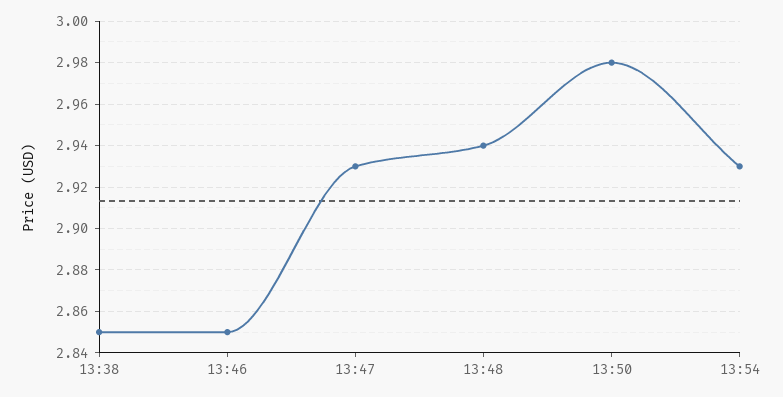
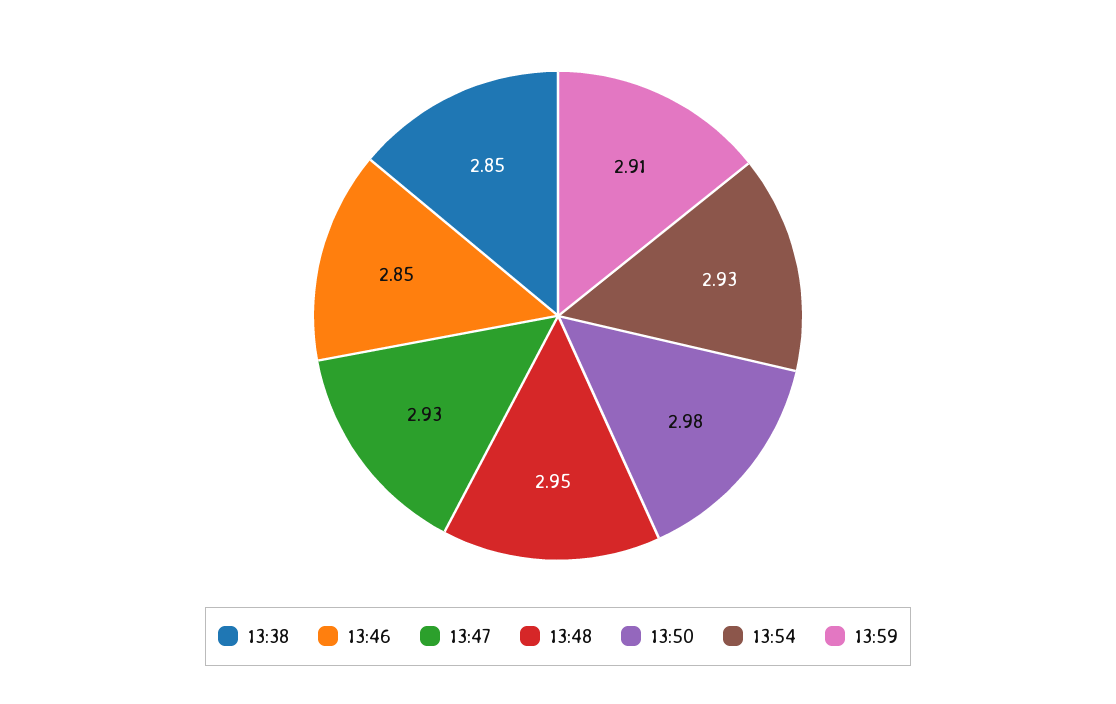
13:48: 2.94 -> 2.95
13:59: none -> 2.91

